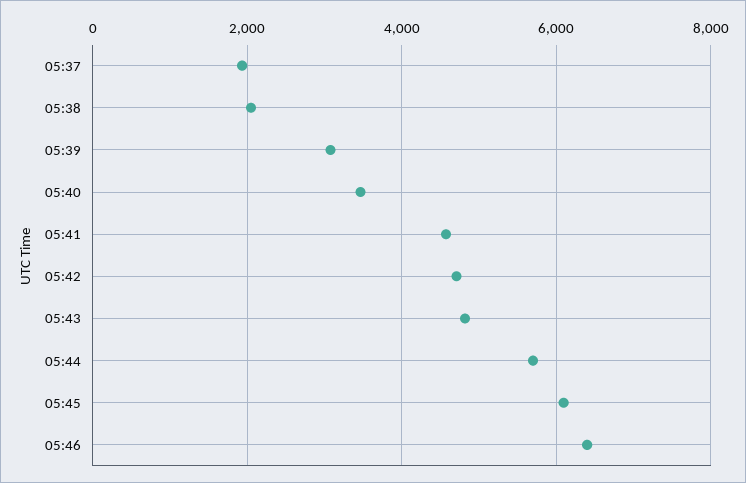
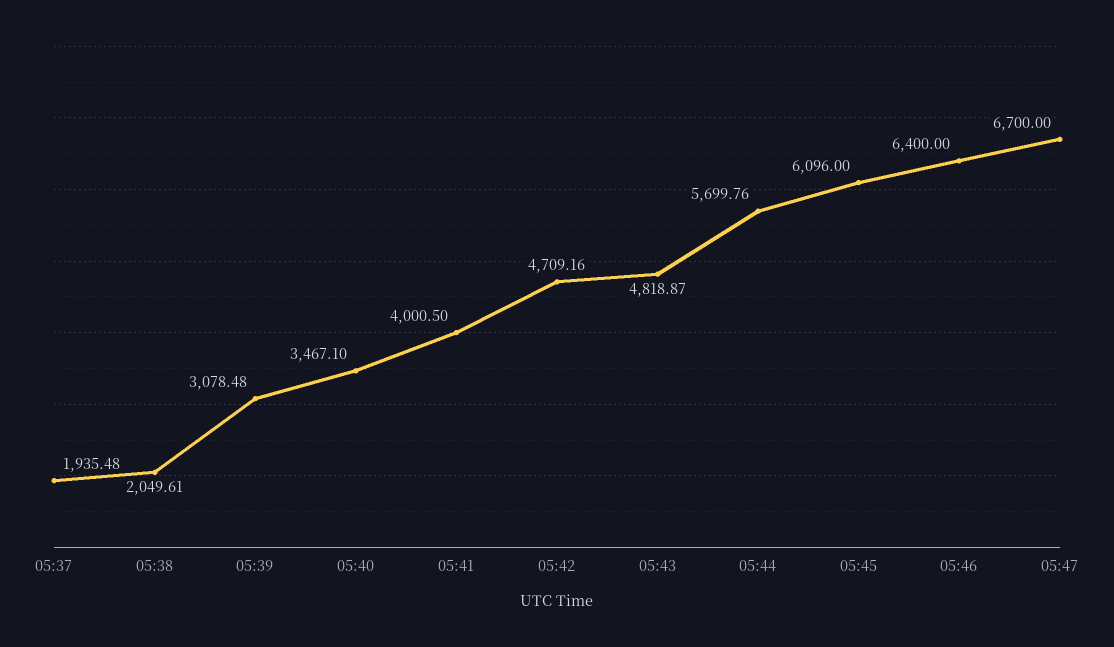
05:41: 4600 -> 4000.5
05:47: none -> 6700

